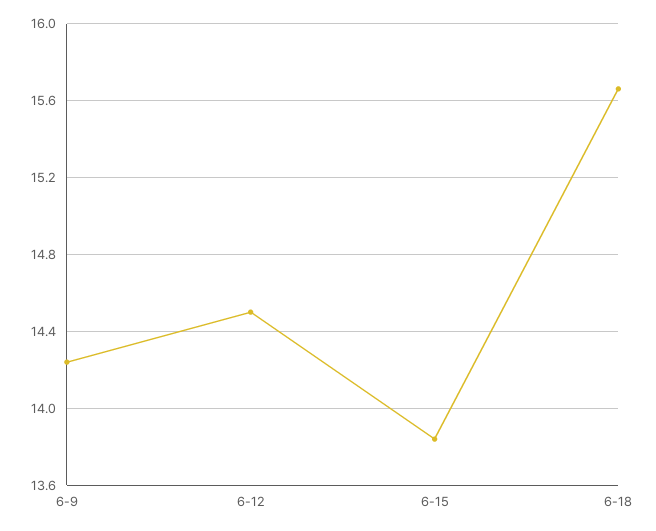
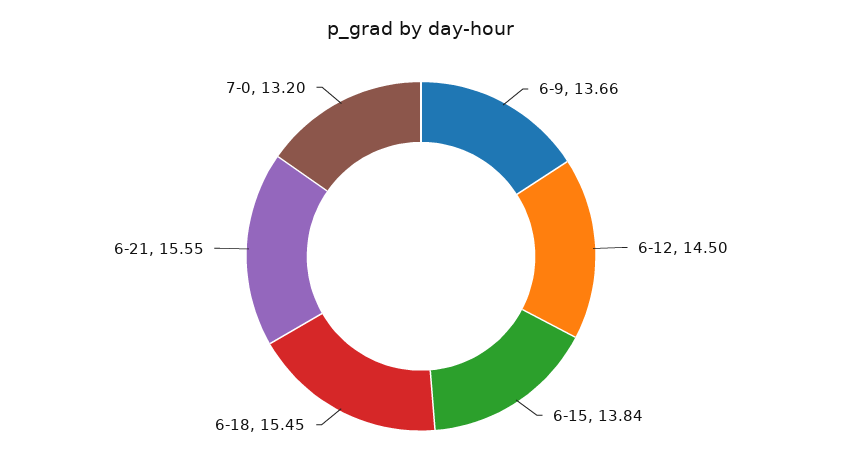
6-9: 14.25 -> 13.66
6-18: 15.65 -> 15.45
6-21: none -> 15.55
7-0: none -> 13.2

